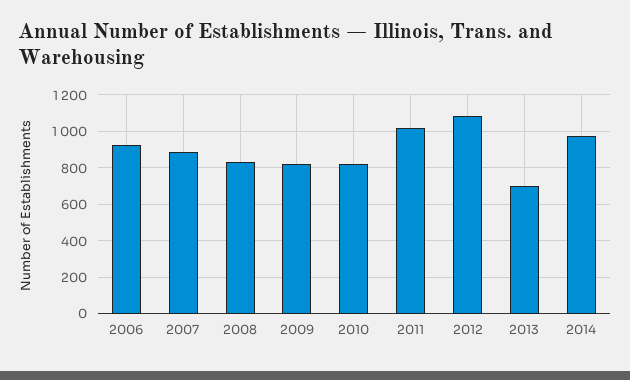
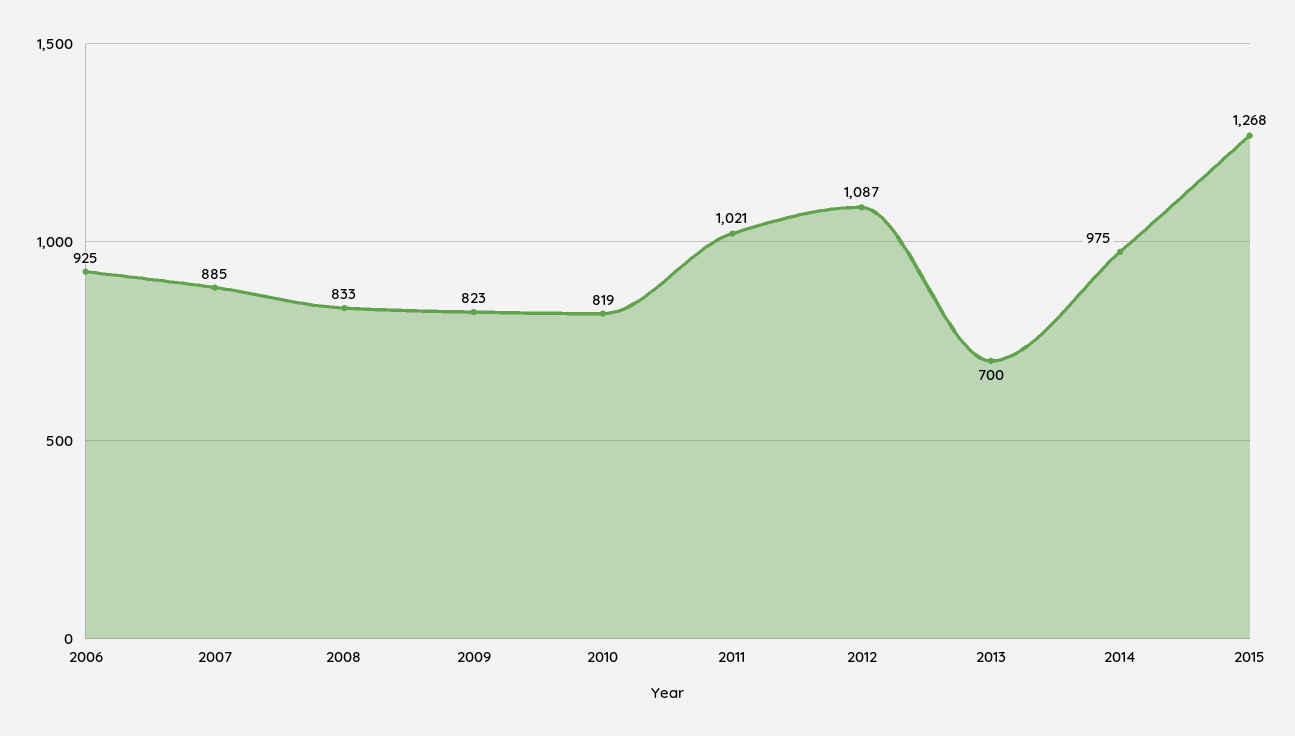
2015: none -> 1268

